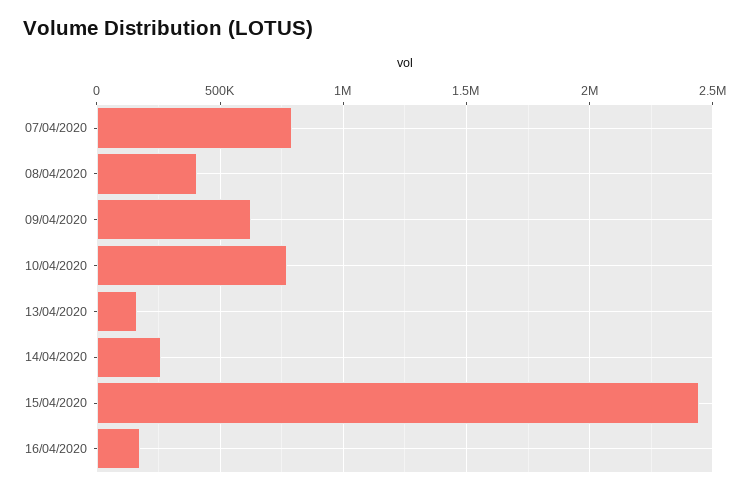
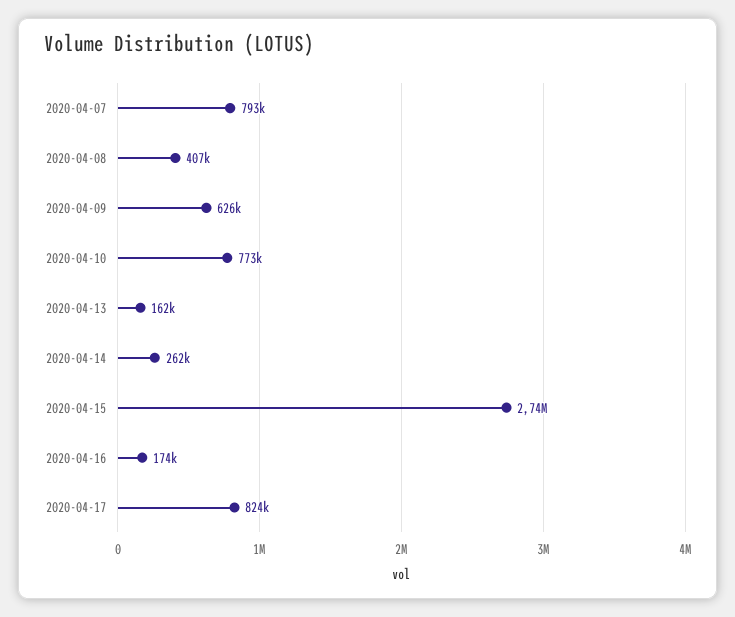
15/04/2020: 2450000 -> 2740000
2020-04-17: none -> 824000

